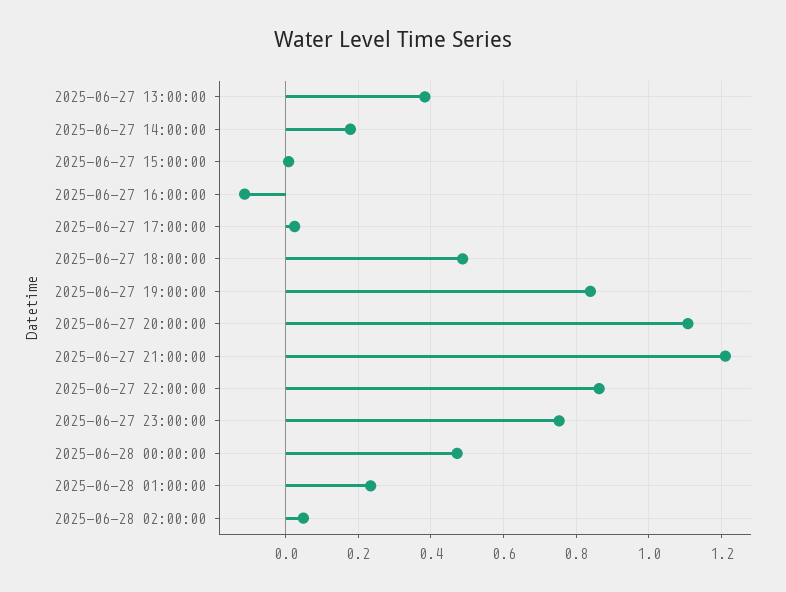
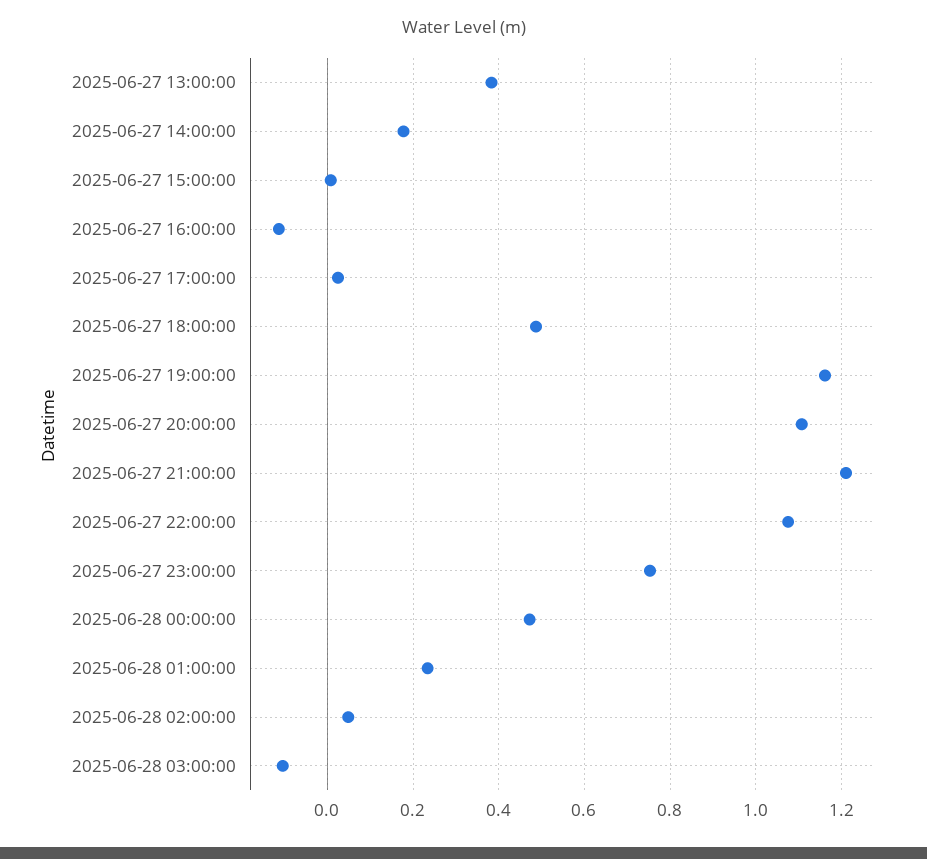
2025-06-27 19:00:00: 0.84 -> 1.16
2025-06-27 22:00:00: 0.86 -> 1.08
2025-06-28 03:00:00: none -> -0.1

